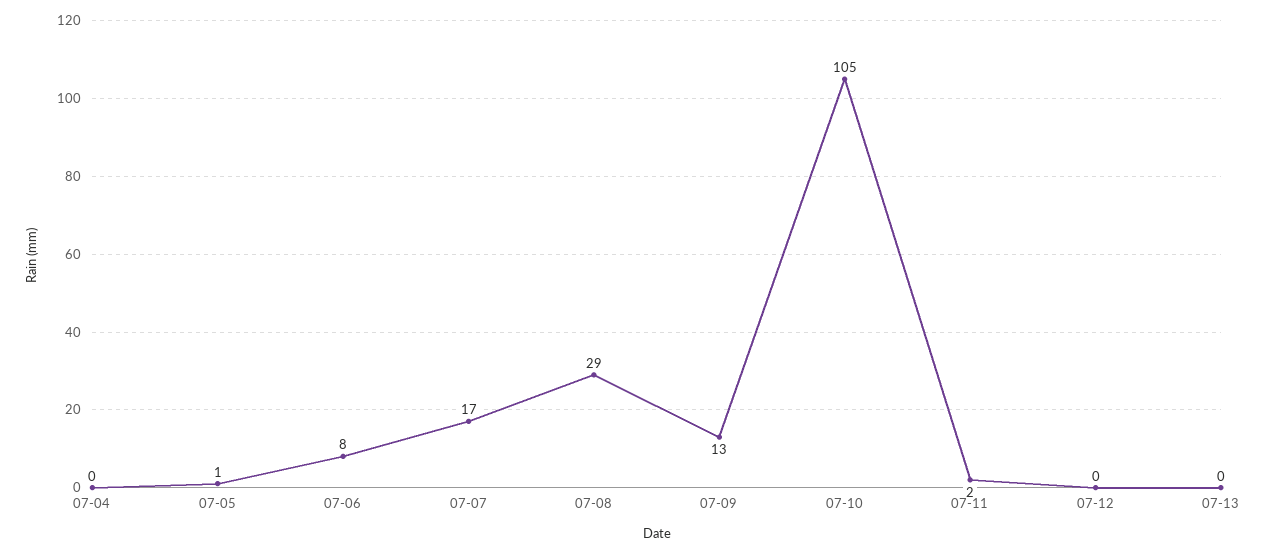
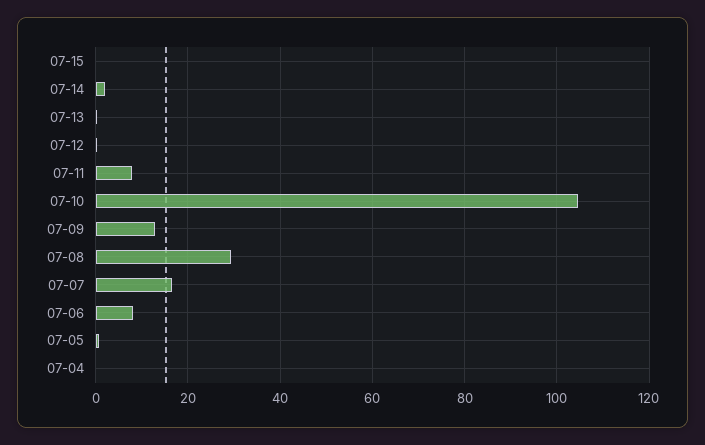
07-11: 2 -> 8
07-15: none -> 0
07-14: none -> 2

